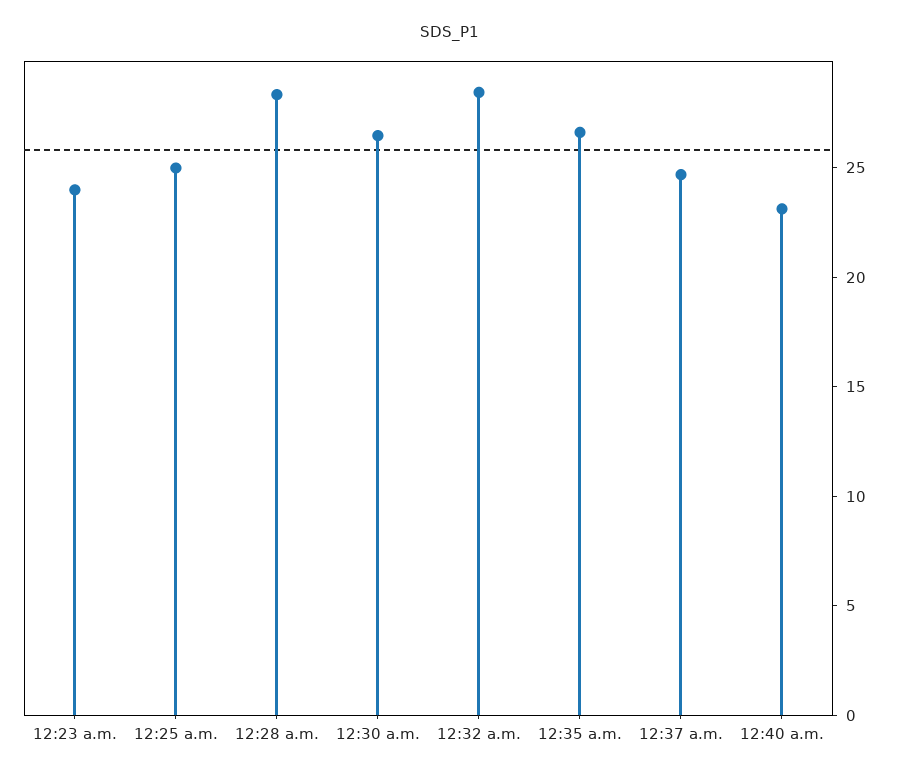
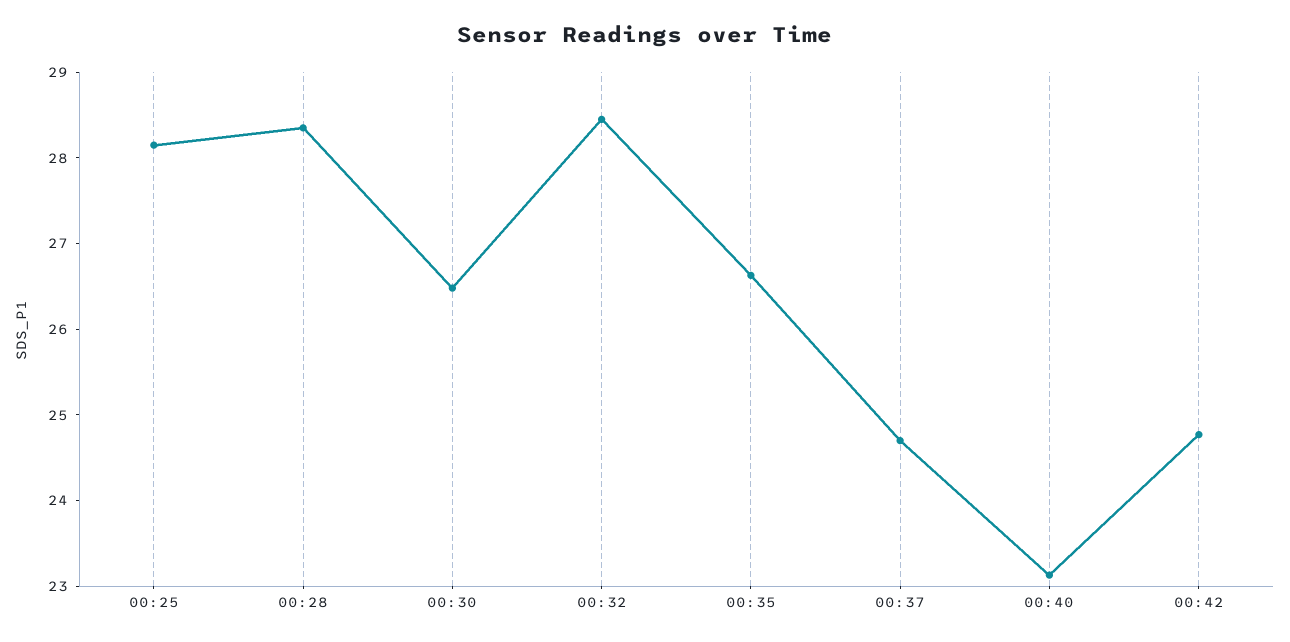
12:23 a.m.: 24 -> none
12:25 a.m.: 25 -> 28.2
00:42: none -> 24.8

